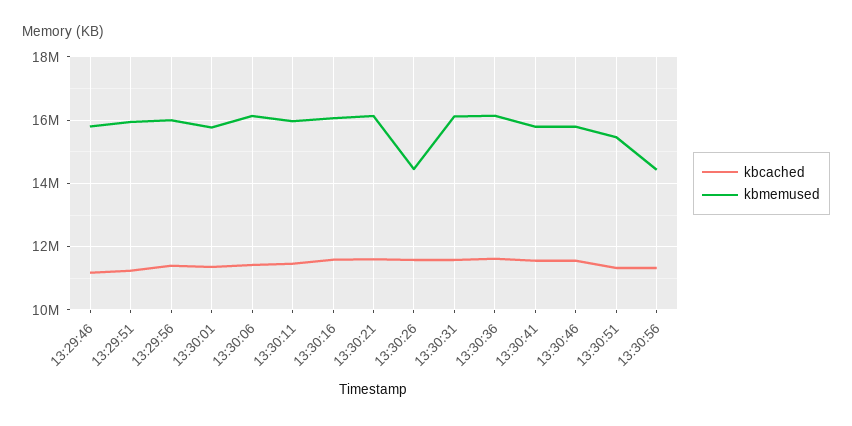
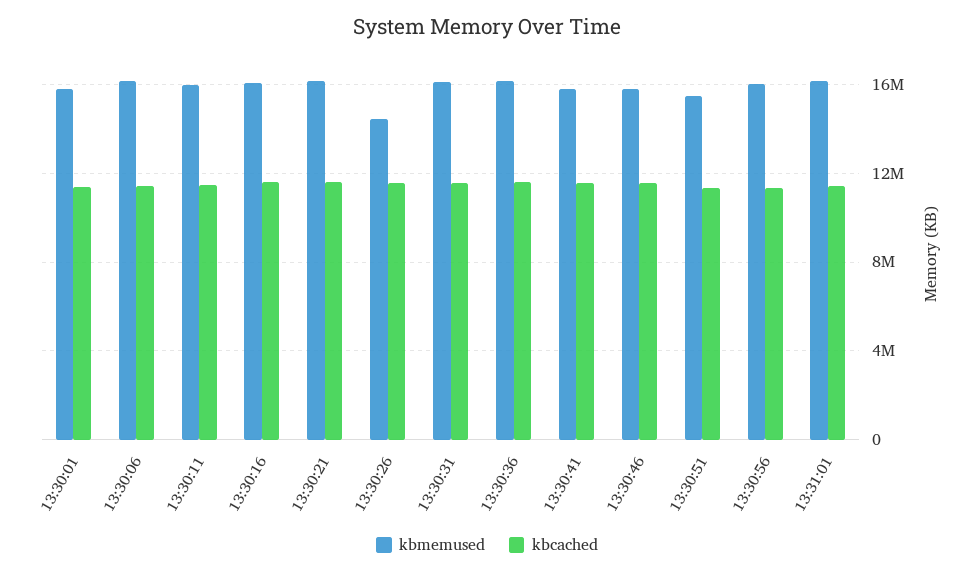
kbcached, 13:29:46: 11200000 -> none
kbmemused, 13:29:46: 15800000 -> none
kbcached, 13:29:51: 11200000 -> none
kbmemused, 13:29:51: 16000000 -> none
kbcached, 13:29:56: 11400000 -> none
kbmemused, 13:29:56: 16000000 -> none
kbmemused, 13:30:56: 14400000 -> 16000000
kbmemused, 13:31:01: none -> 16000000
kbcached, 13:31:01: none -> 11500000

